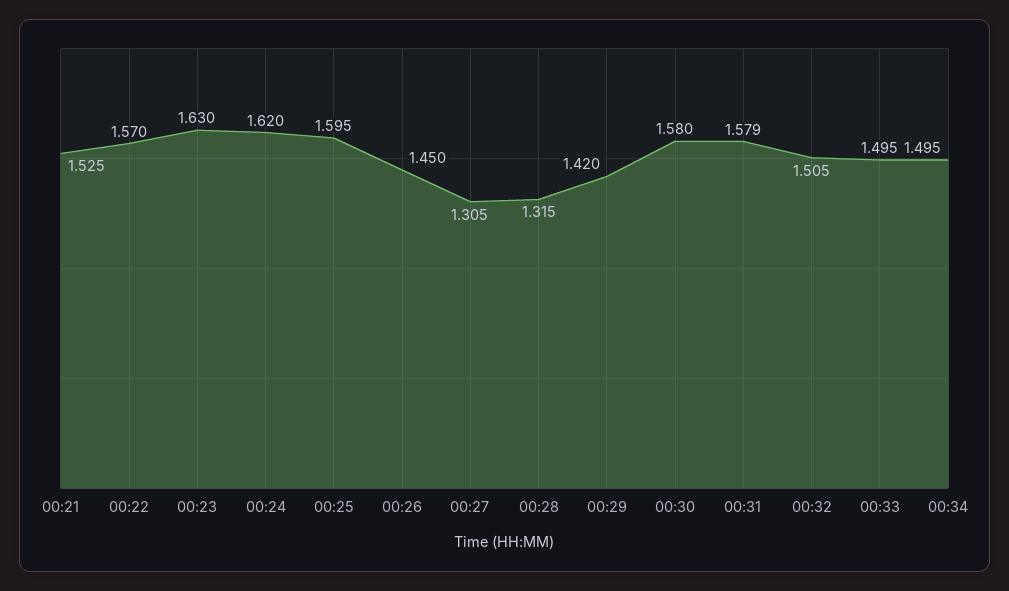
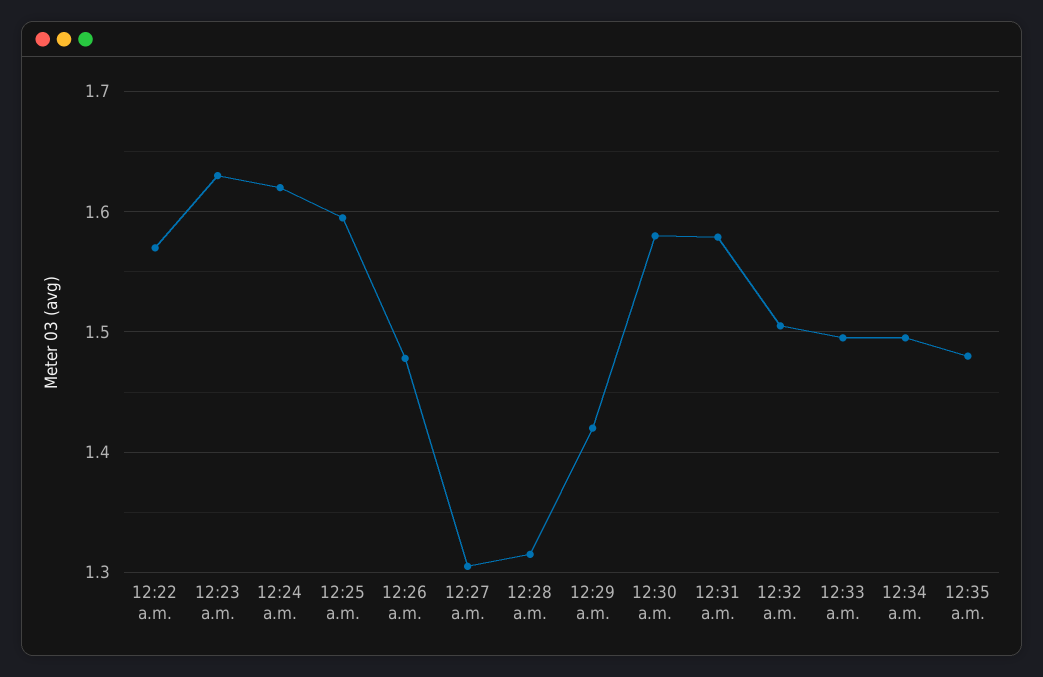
00:21: 1.525 -> none
00:26: 1.45 -> 1.48
12:35 a.m.: none -> 1.48

